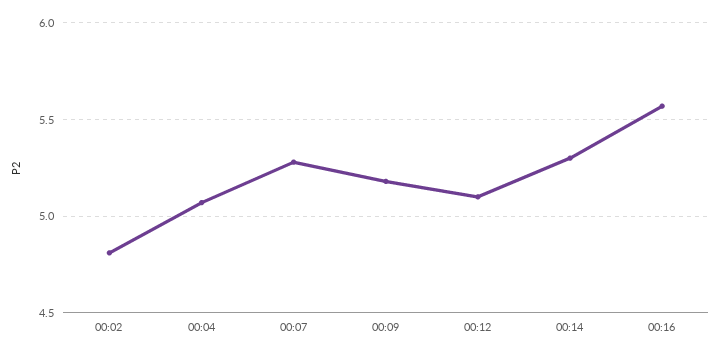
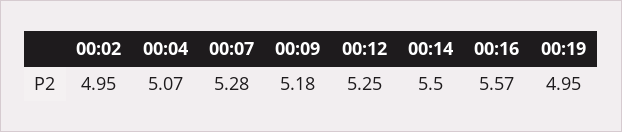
00:02: 4.8 -> 4.95
00:12: 5.1 -> 5.25
00:14: 5.3 -> 5.5
00:19: none -> 4.95

